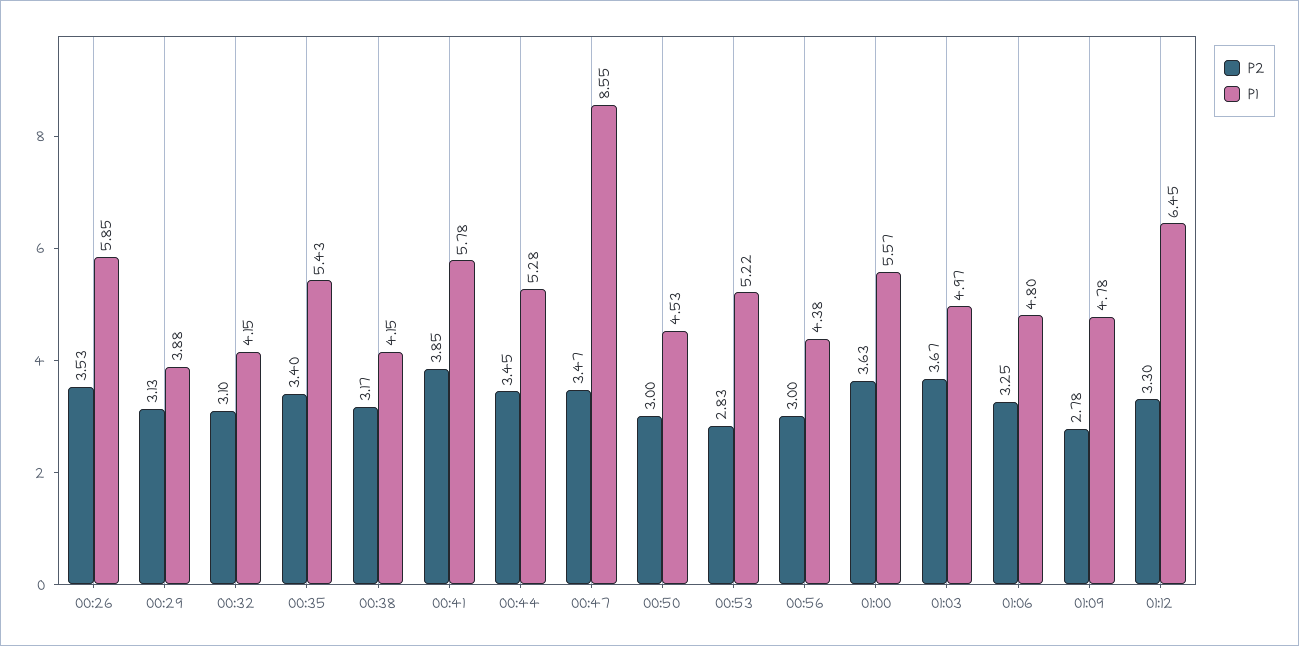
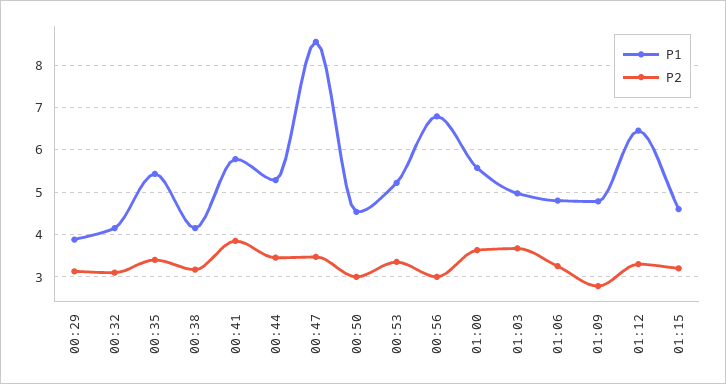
P2, 00:26: 3.53 -> none
P1, 00:26: 5.85 -> none
P2, 00:53: 2.83 -> 3.4
P1, 00:56: 4.38 -> 6.8
P1, 01:15: none -> 4.6
P2, 01:15: none -> 3.2

